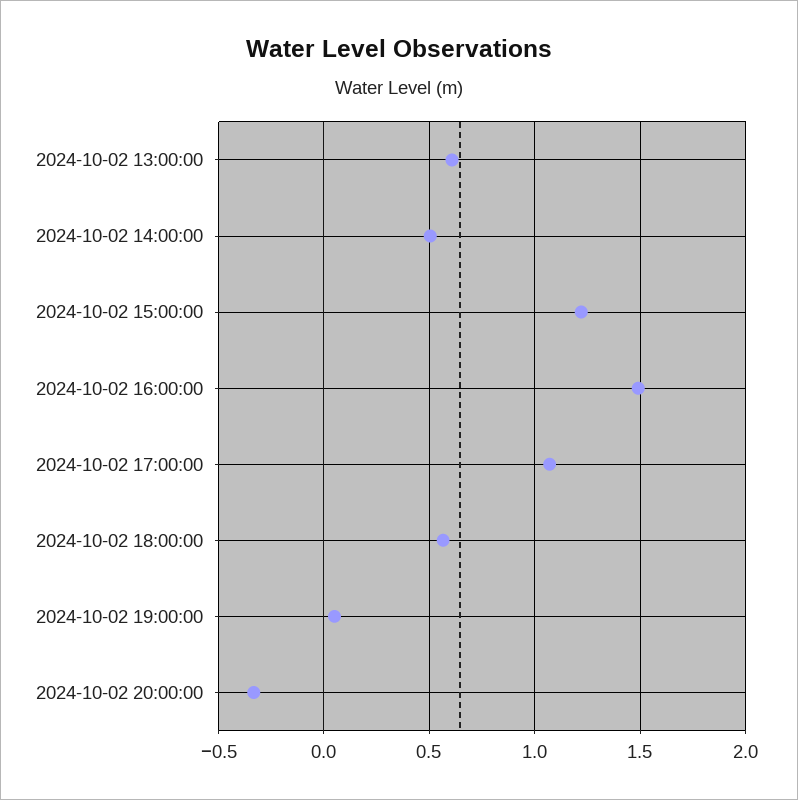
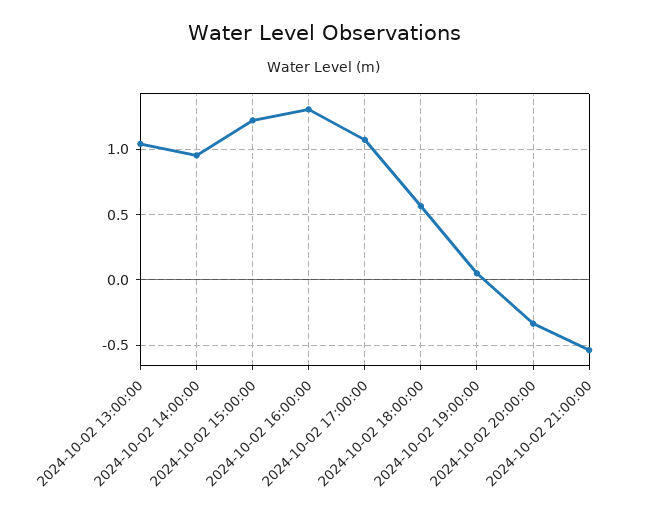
2024-10-02 13:00:00: 0.6 -> 1.05
2024-10-02 14:00:00: 0.5 -> 0.95
2024-10-02 16:00:00: 1.5 -> 1.3
2024-10-02 21:00:00: none -> -0.55

